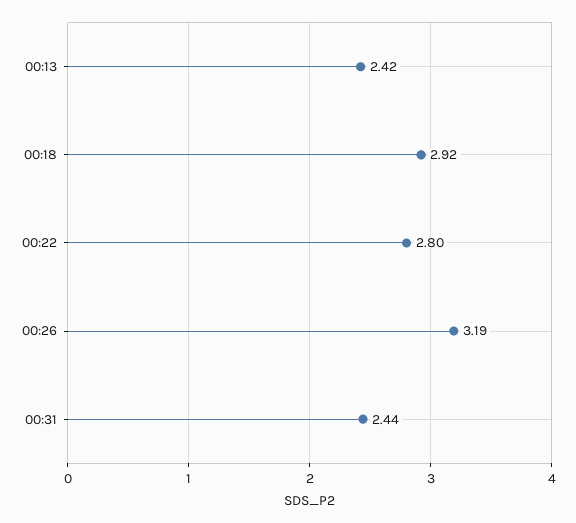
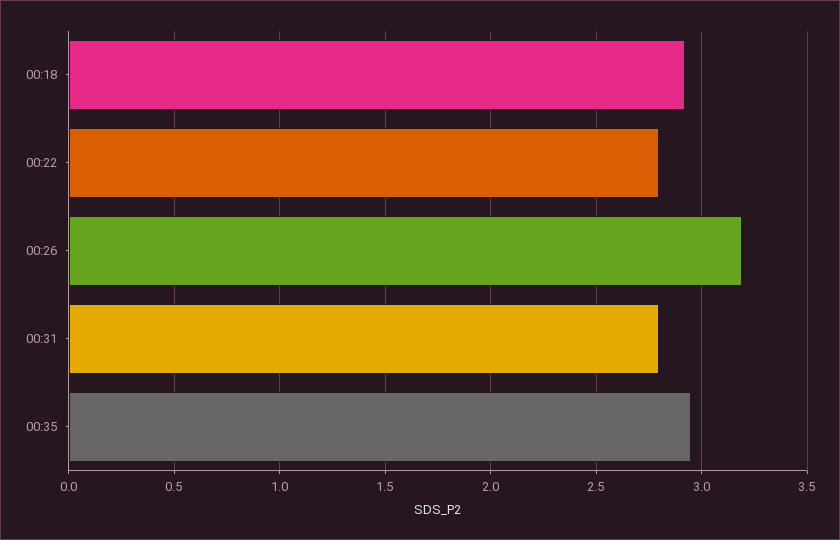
00:13: 2.42 -> none
00:31: 2.44 -> 2.8
00:35: none -> 2.95

